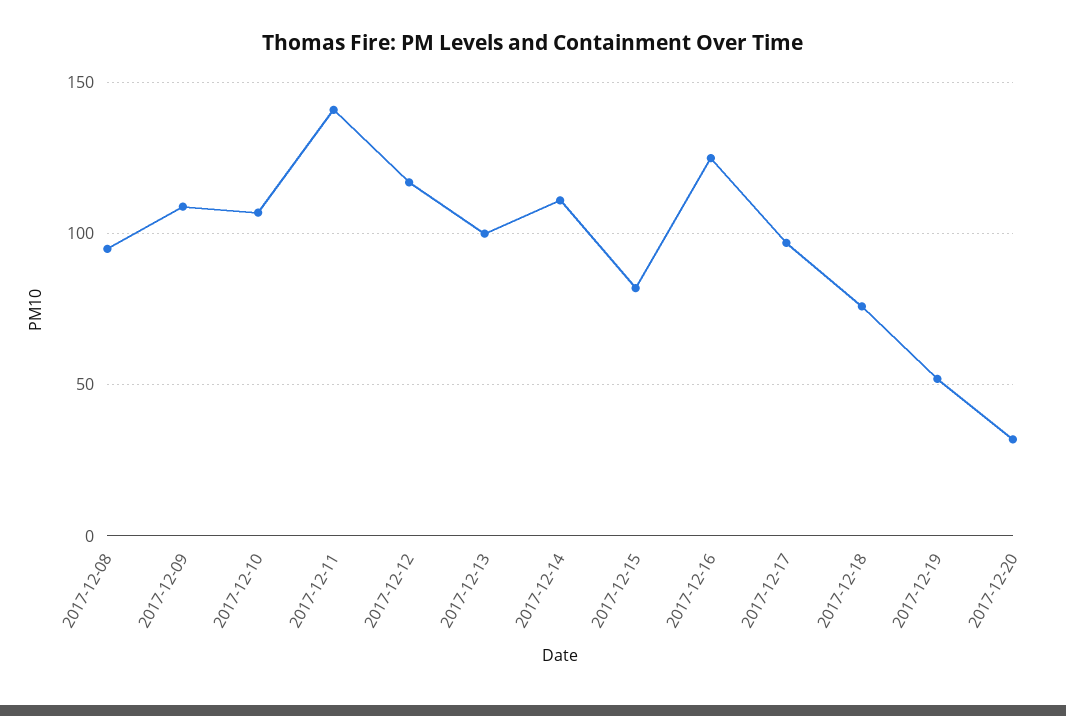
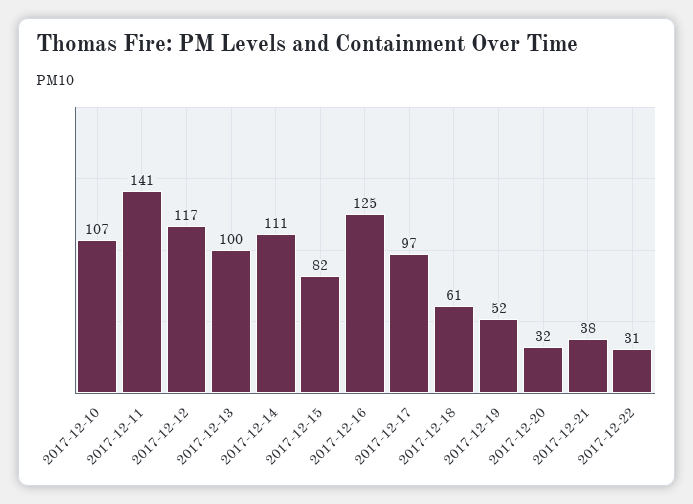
2017-12-08: 95 -> none
2017-12-09: 110 -> none
2017-12-18: 75 -> 61
2017-12-21: none -> 38
2017-12-22: none -> 31

